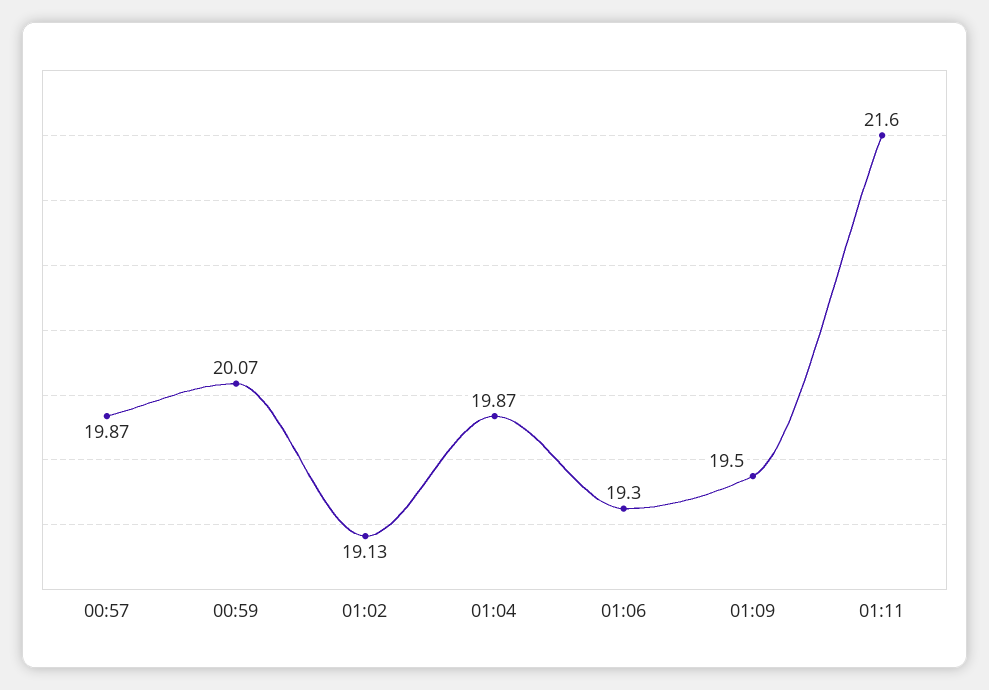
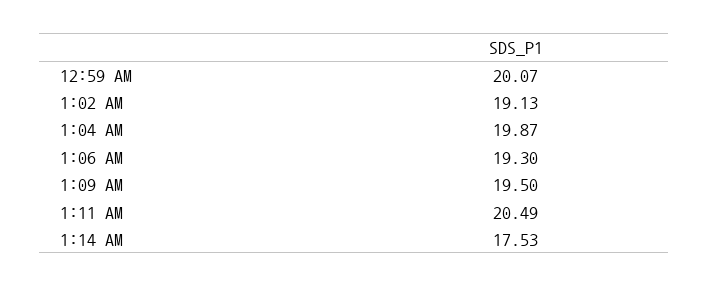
00:57: 19.87 -> none
01:11: 21.6 -> 20.49
1:14 AM: none -> 17.53

